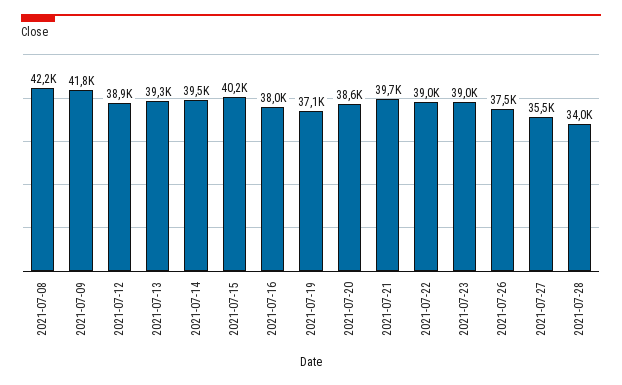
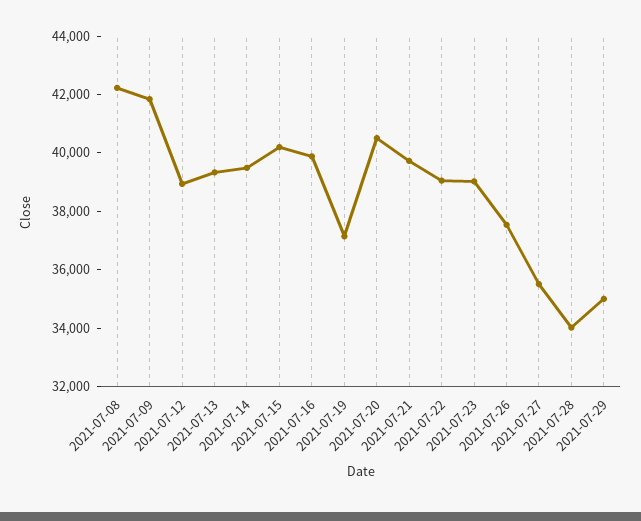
2021-07-16: 38000 -> 40000
2021-07-20: 38600 -> 40500
2021-07-29: none -> 35000

